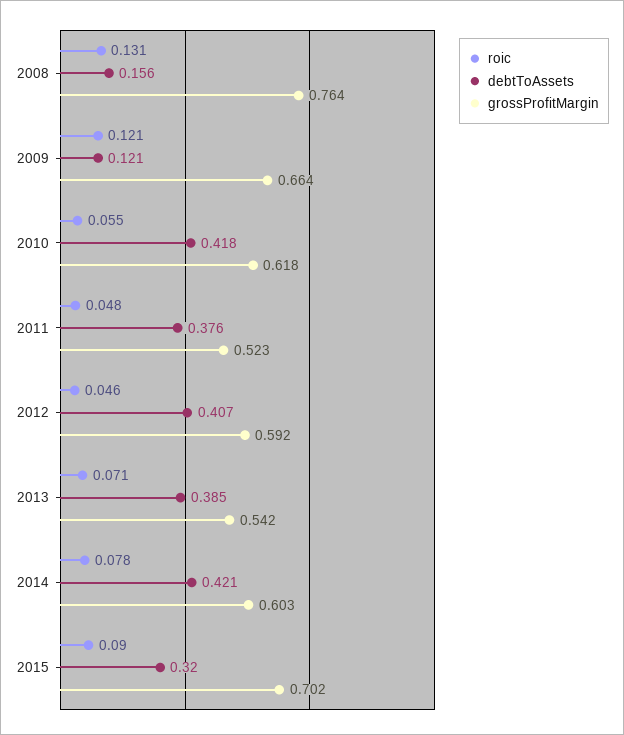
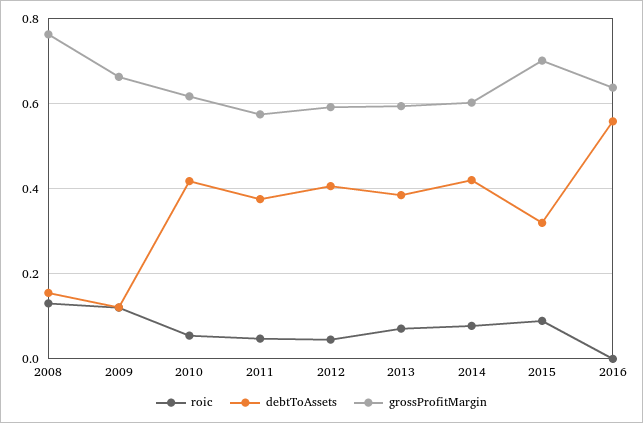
grossProfitMargin, 2011: 0.523 -> 0.58
grossProfitMargin, 2013: 0.542 -> 0.6
roic, 2016: none -> 0
debtToAssets, 2016: none -> 0.56
grossProfitMargin, 2016: none -> 0.64

